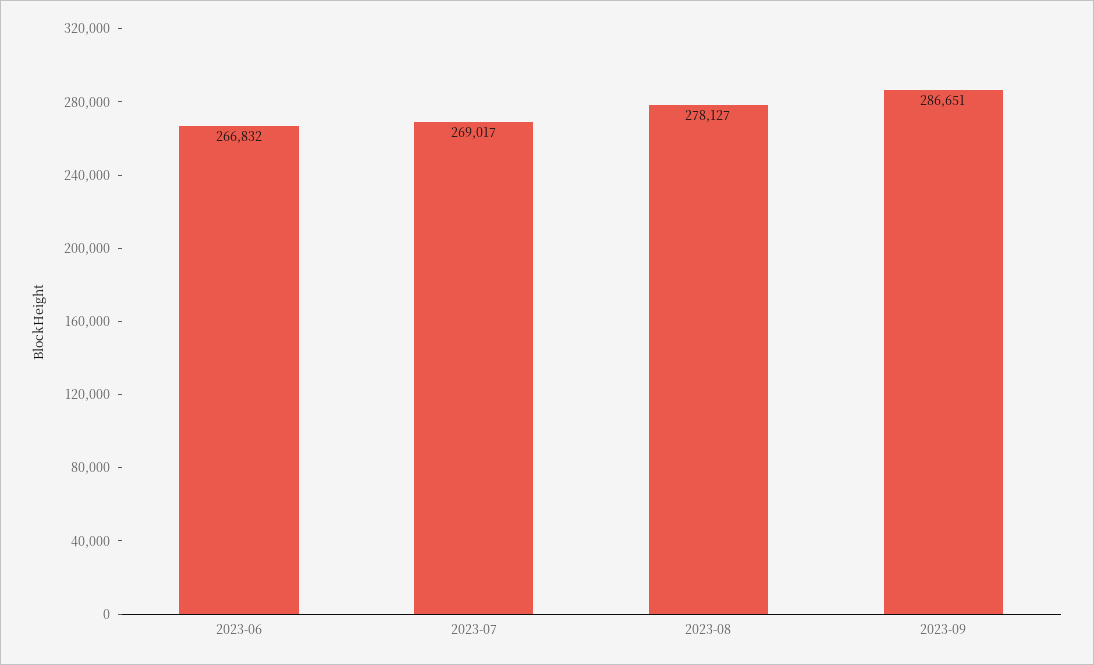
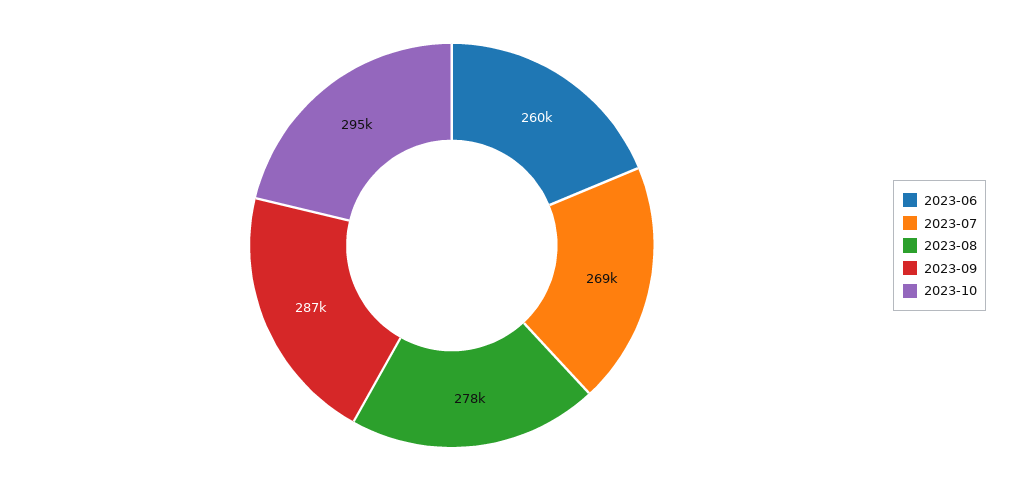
2023-06: 266832 -> 260000
2023-10: none -> 295000

